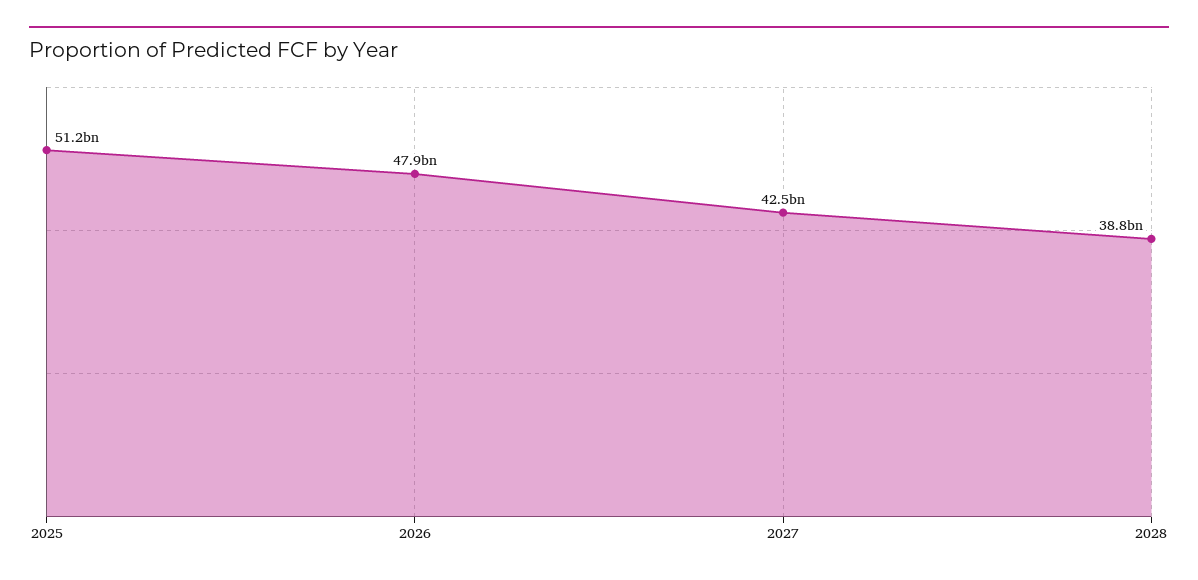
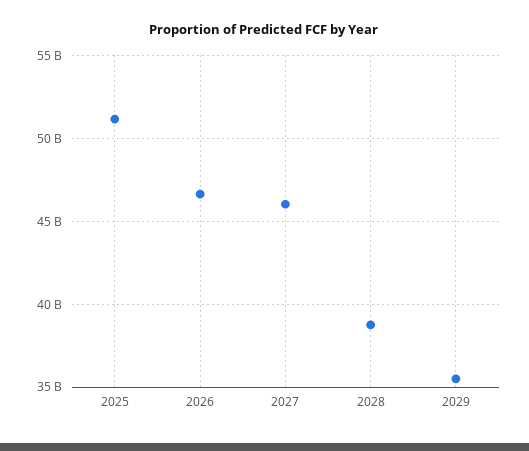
2026: 47900000000 -> 46500000000
2027: 42500000000 -> 46000000000
2029: none -> 35500000000

